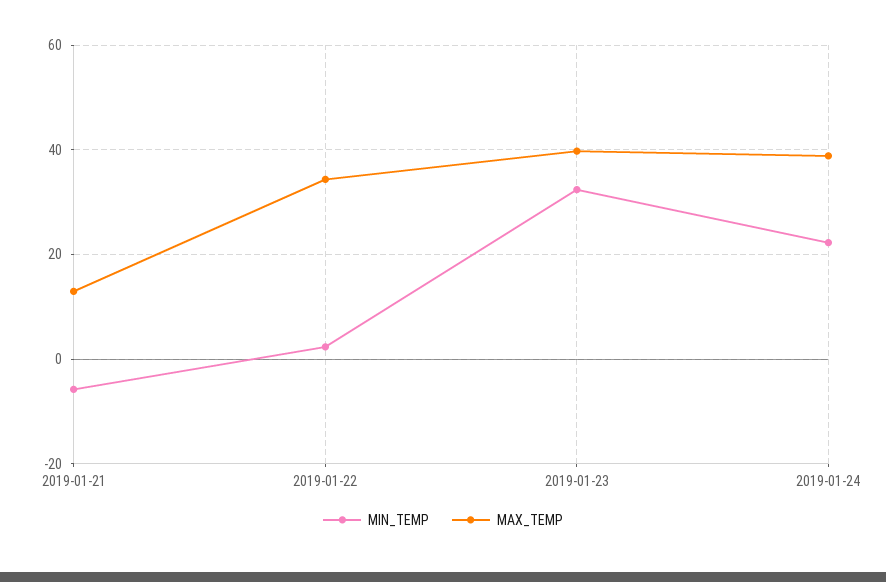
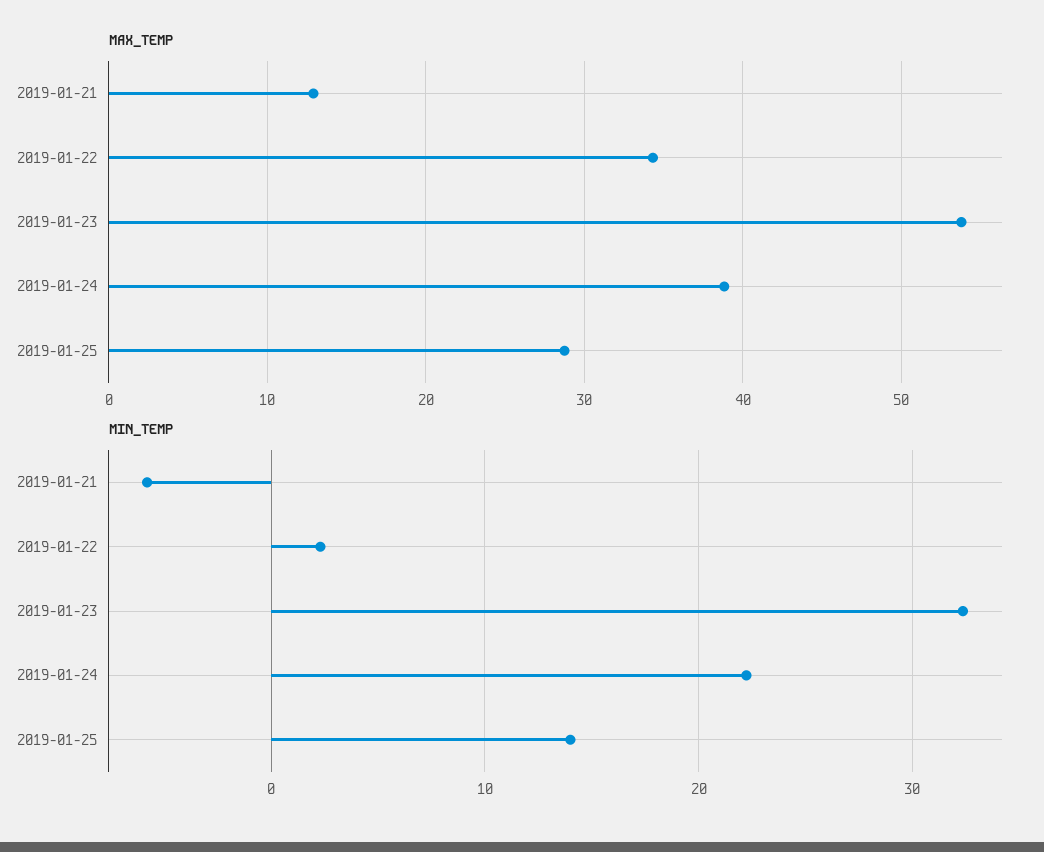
MAX_TEMP, 2019-01-23: 40 -> 54
MAX_TEMP, 2019-01-25: none -> 29
MIN_TEMP, 2019-01-25: none -> 14

